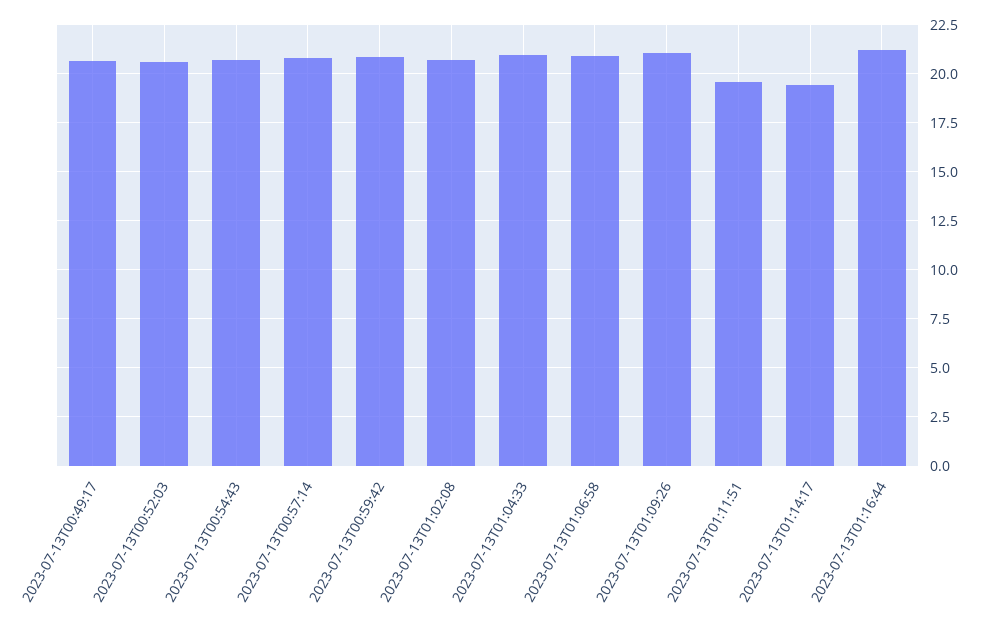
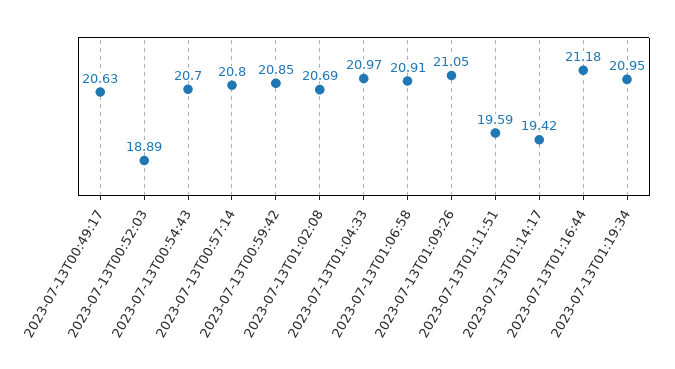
2023-07-13T00:52:03: 20.5 -> 18.89
2023-07-13T01:19:34: none -> 20.95

